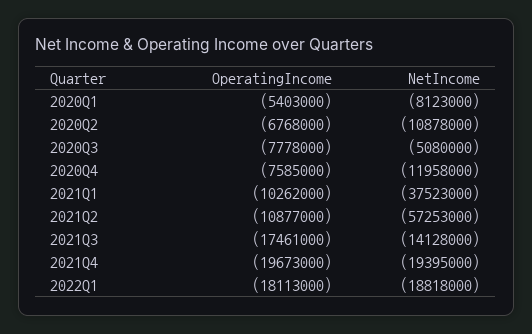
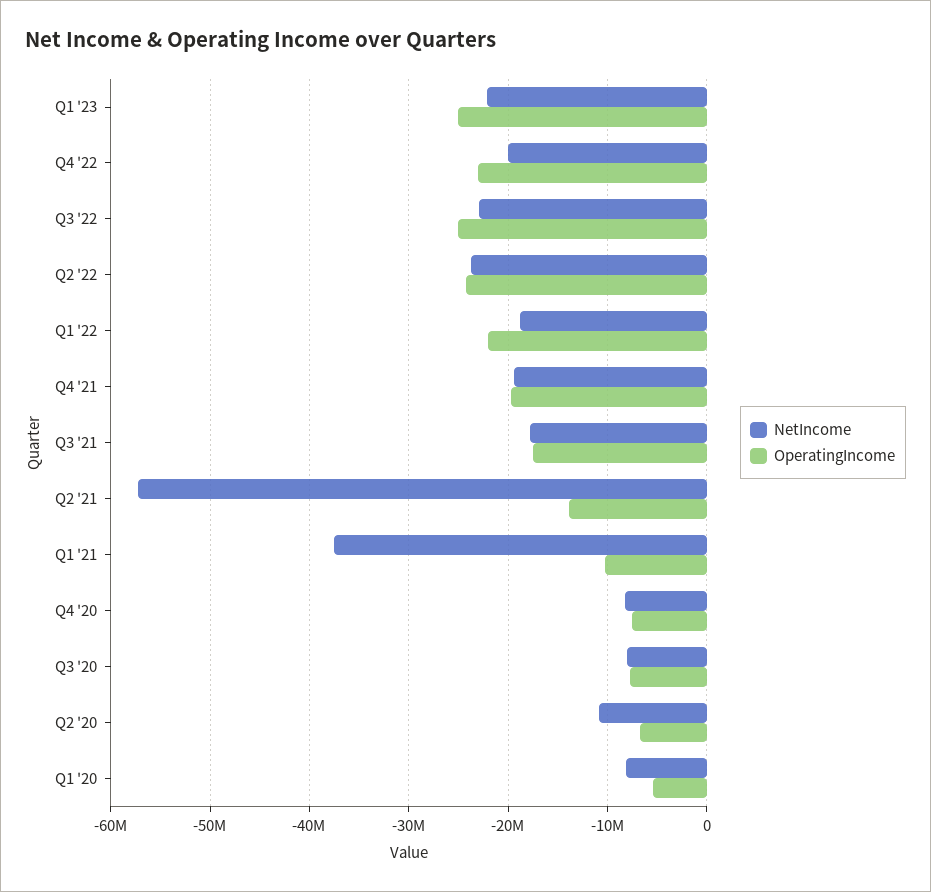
NetIncome, 2020Q3: -5080000 -> -8000000
NetIncome, 2020Q4: -11958000 -> -8000000
OperatingIncome, 2021Q2: -10877000 -> -14000000
NetIncome, 2021Q3: -14128000 -> -18000000
OperatingIncome, 2022Q1: -18113000 -> -22000000
NetIncome, Q1 '23: none -> -22000000
OperatingIncome, Q1 '23: none -> -25000000
NetIncome, Q4 '22: none -> -20000000
OperatingIncome, Q4 '22: none -> -23000000
NetIncome, Q3 '22: none -> -23000000
OperatingIncome, Q3 '22: none -> -25000000
NetIncome, Q2 '22: none -> -24000000
OperatingIncome, Q2 '22: none -> -24000000

